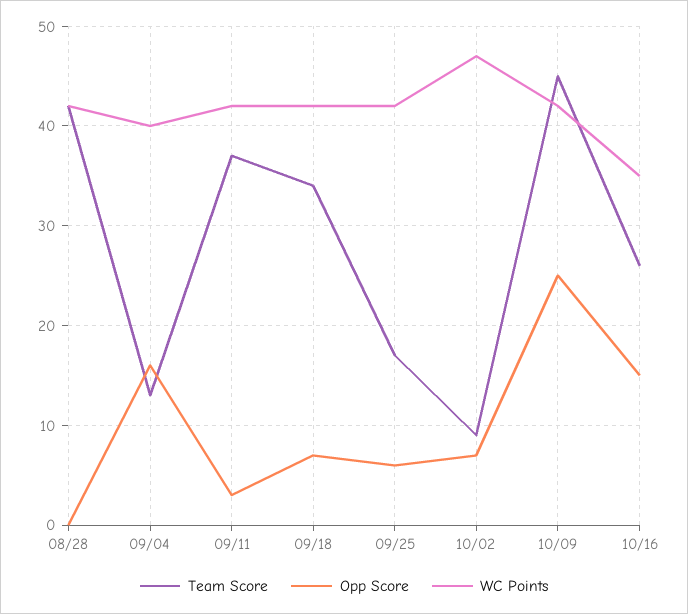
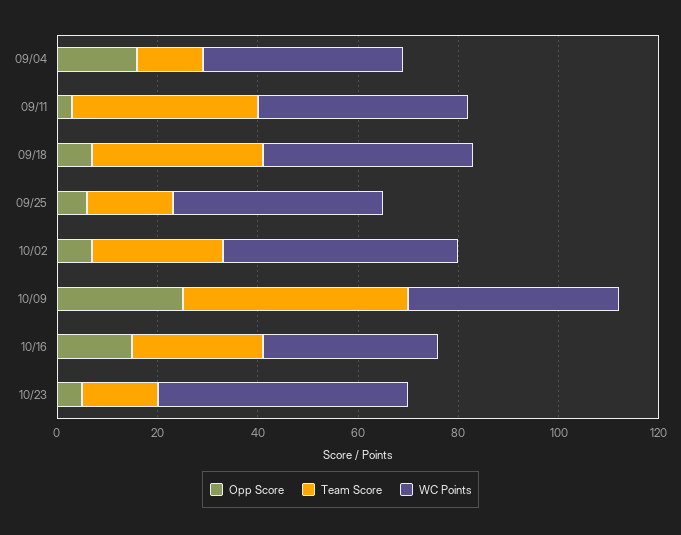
Team Score, 08/28: 42 -> none
Opp Score, 08/28: 0 -> none
WC Points, 08/28: 42 -> none
Team Score, 10/02: 9 -> 25
Opp Score, 10/23: none -> 5
Team Score, 10/23: none -> 15
WC Points, 10/23: none -> 50

